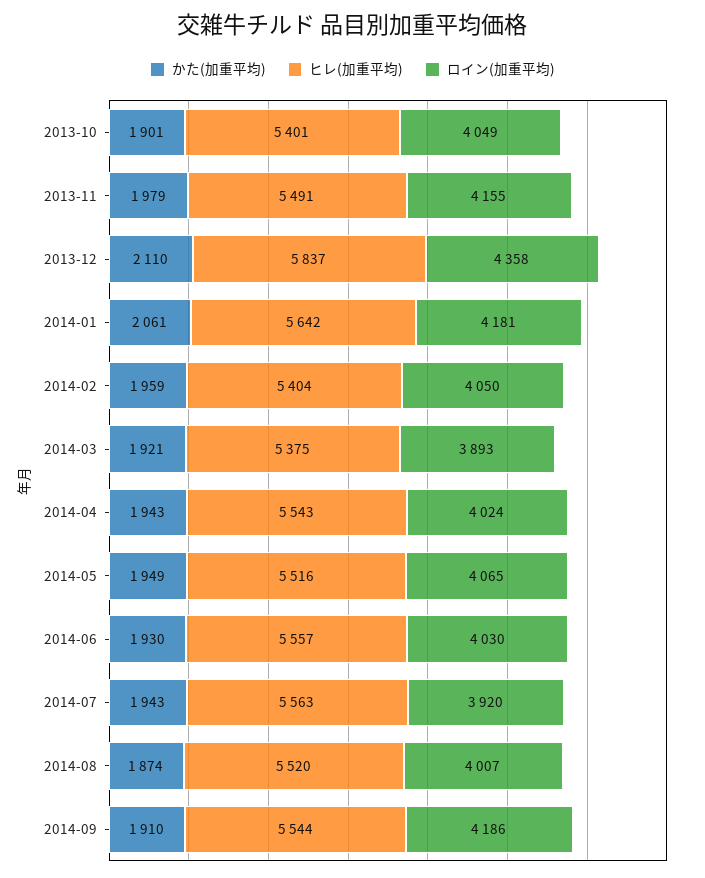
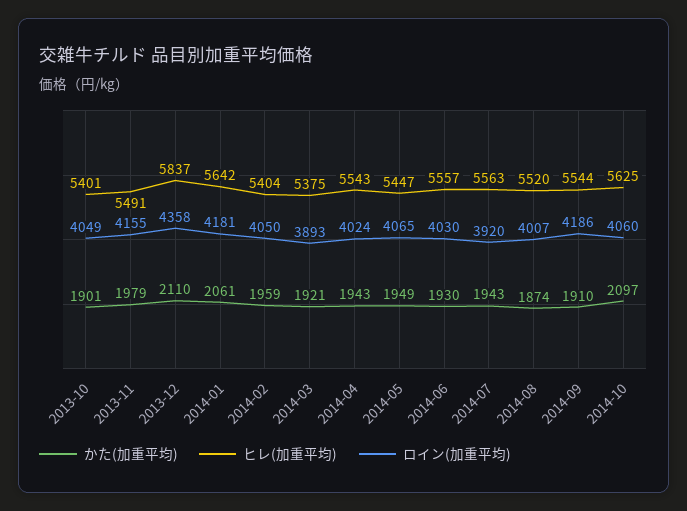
ヒレ(加重平均), 2014-05: 5516 -> 5447
かた(加重平均), 2014-10: none -> 2097
ヒレ(加重平均), 2014-10: none -> 5625
ロイン(加重平均), 2014-10: none -> 4060

